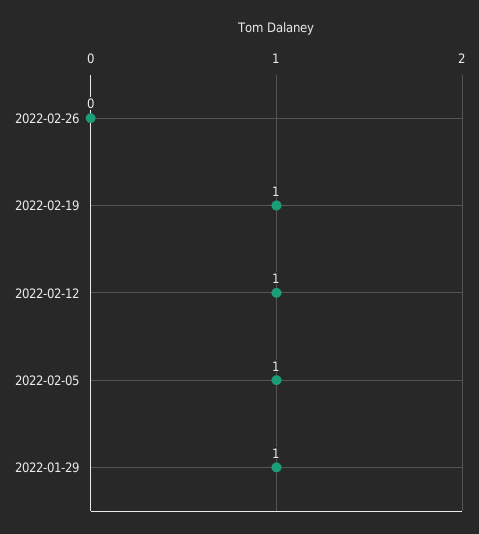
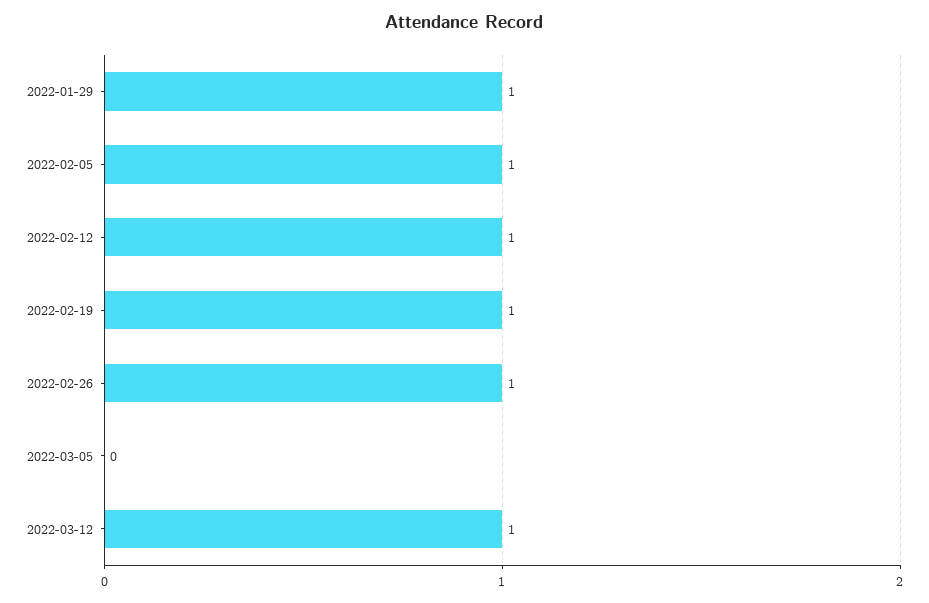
2022-02-26: 0 -> 1
2022-03-05: none -> 0
2022-03-12: none -> 1

